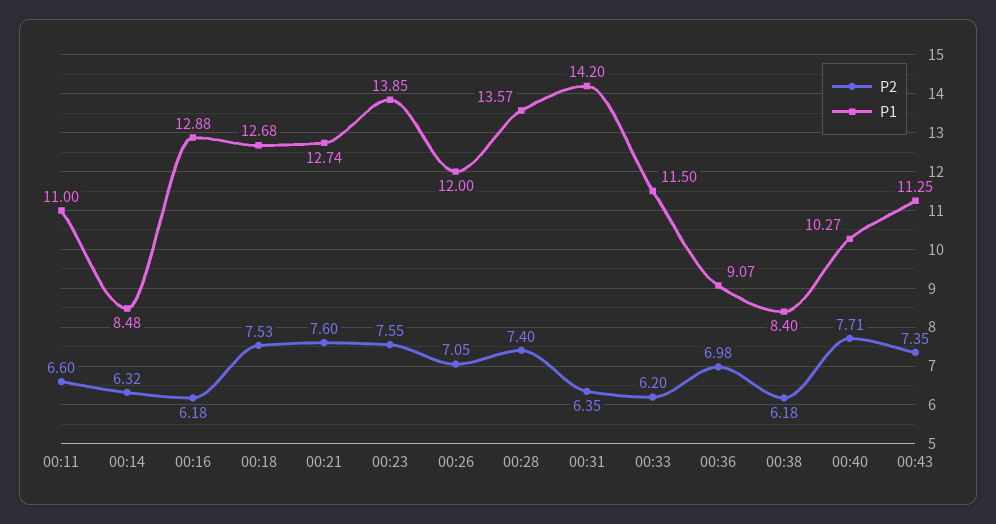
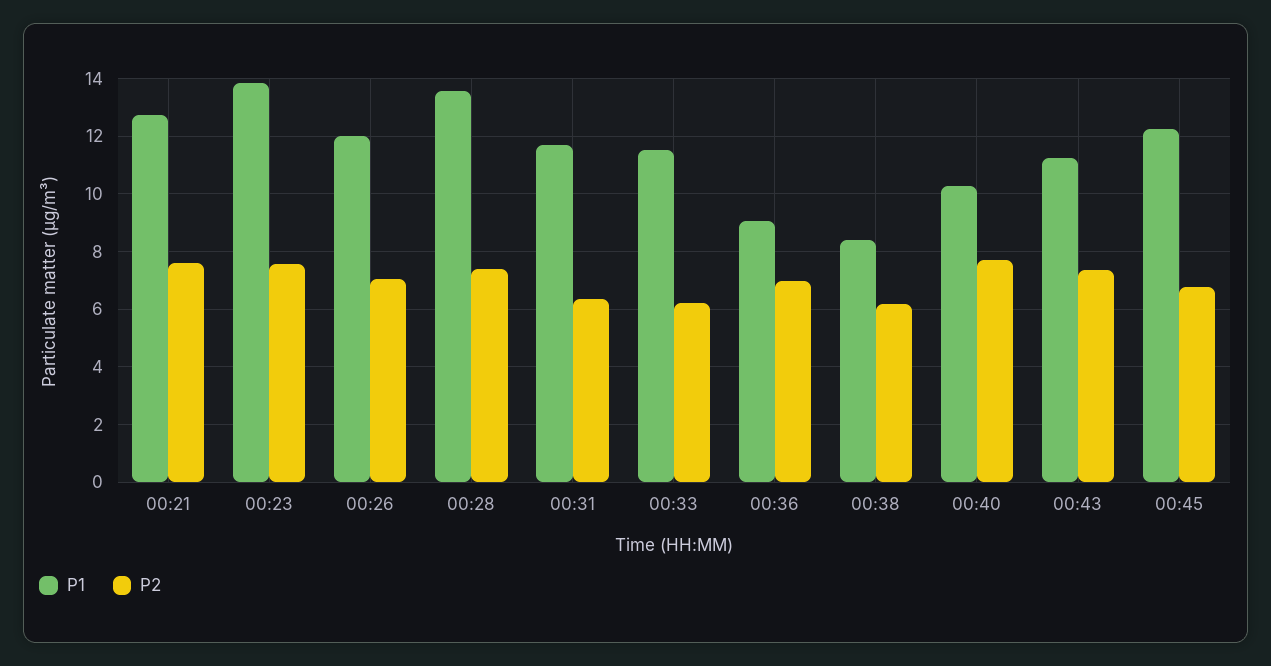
P2, 00:11: 6.6 -> none
P1, 00:11: 11 -> none
P2, 00:14: 6.32 -> none
P1, 00:14: 8.48 -> none
P2, 00:16: 6.18 -> none
P1, 00:16: 12.88 -> none
P2, 00:18: 7.53 -> none
P1, 00:18: 12.68 -> none
P1, 00:31: 14.2 -> 11.75
P1, 00:45: none -> 12.25
P2, 00:45: none -> 6.75

